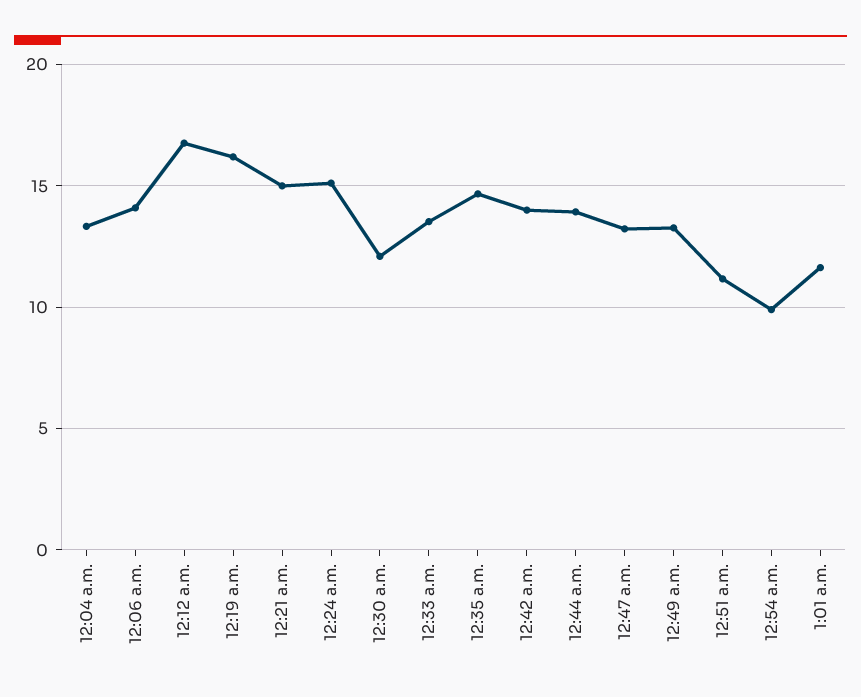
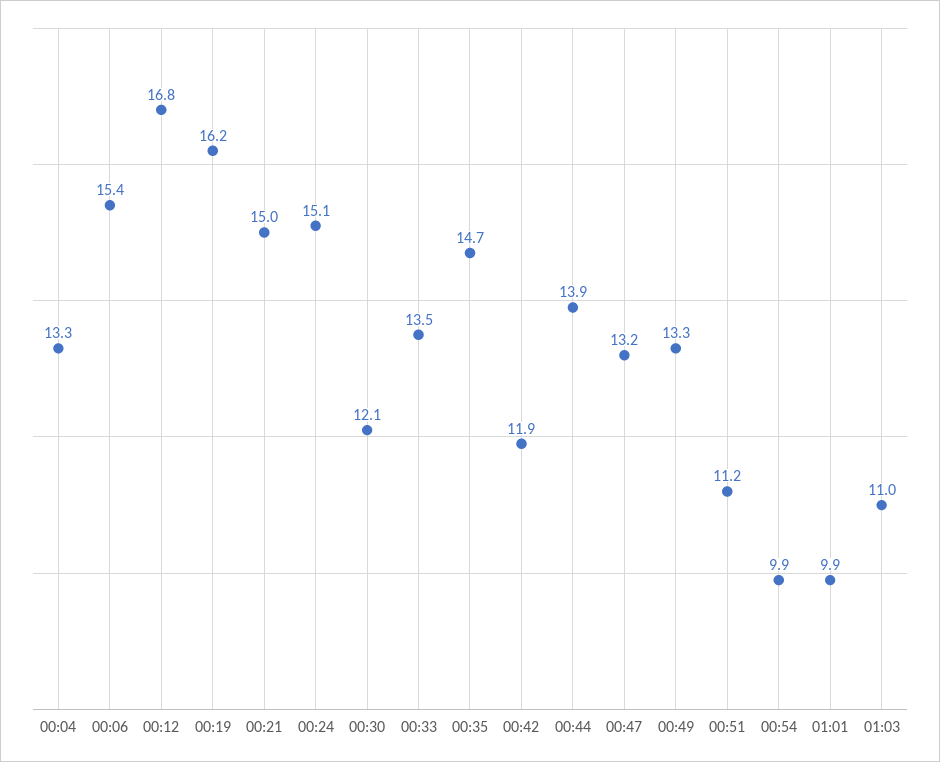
12:06 a.m.: 14 -> 15.4
12:42 a.m.: 14 -> 11.9
1:01 a.m.: 11.5 -> 9.9
01:03: none -> 11

